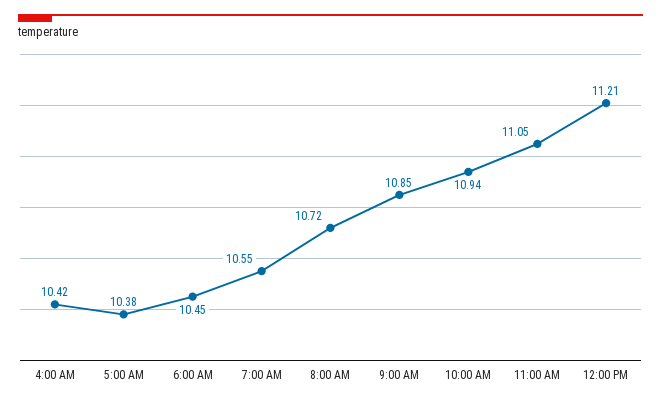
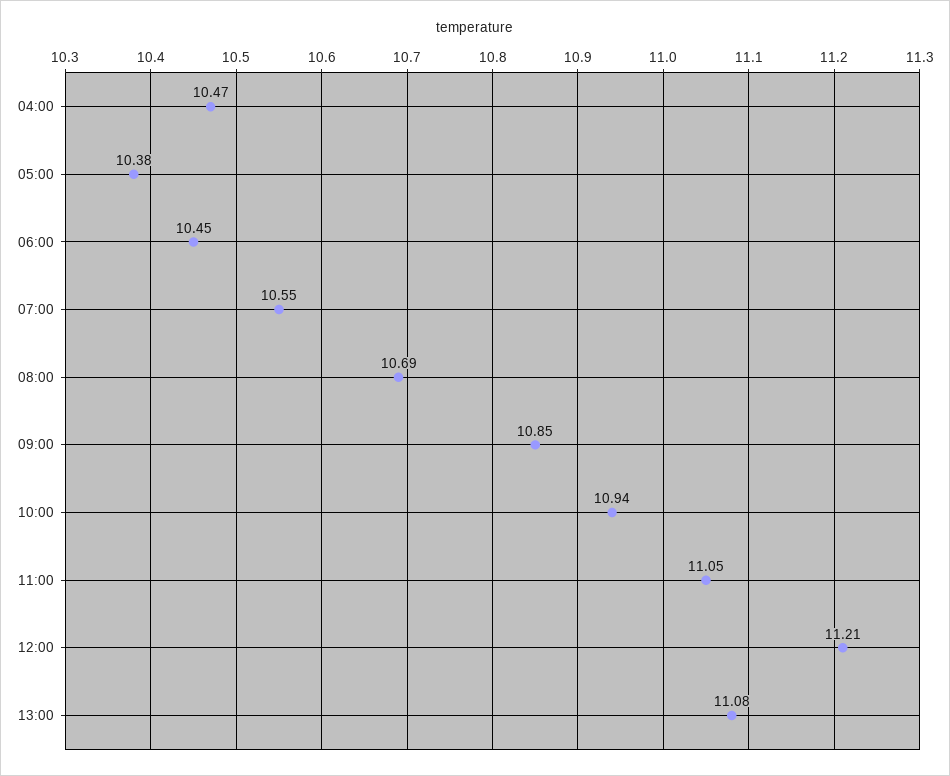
4:00 AM: 10.42 -> 10.47
8:00 AM: 10.72 -> 10.69
13:00: none -> 11.08

